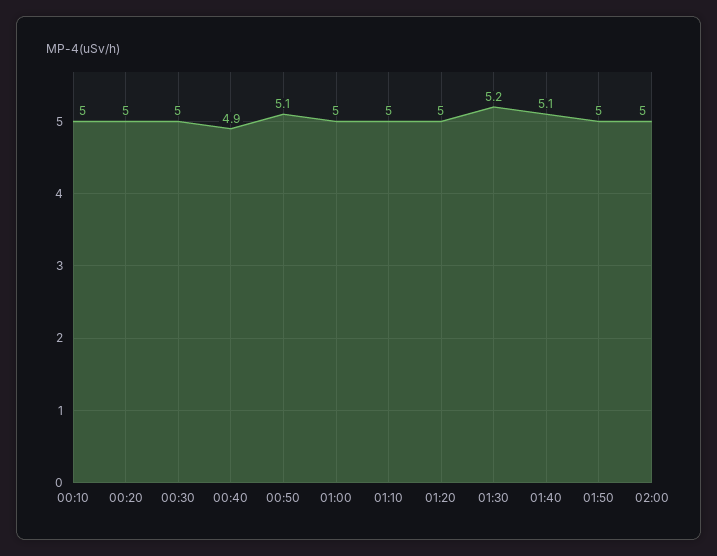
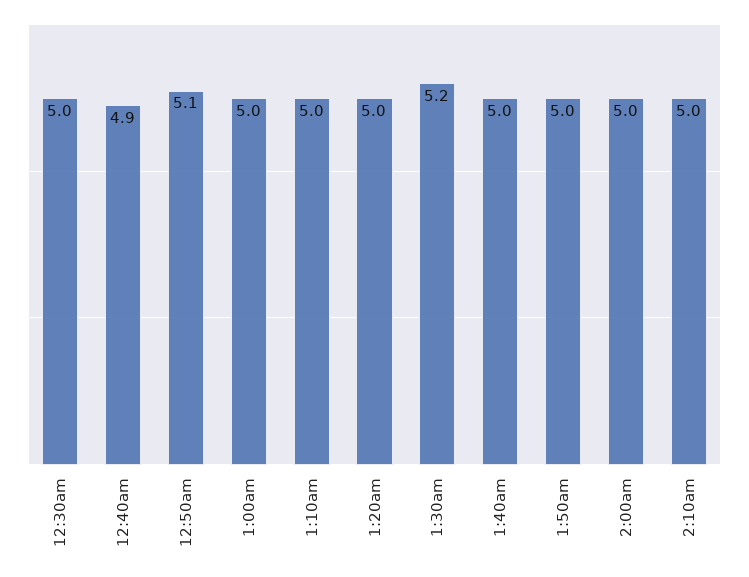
00:10: 5 -> none
00:20: 5 -> none
01:40: 5.1 -> 5
2:10am: none -> 5

